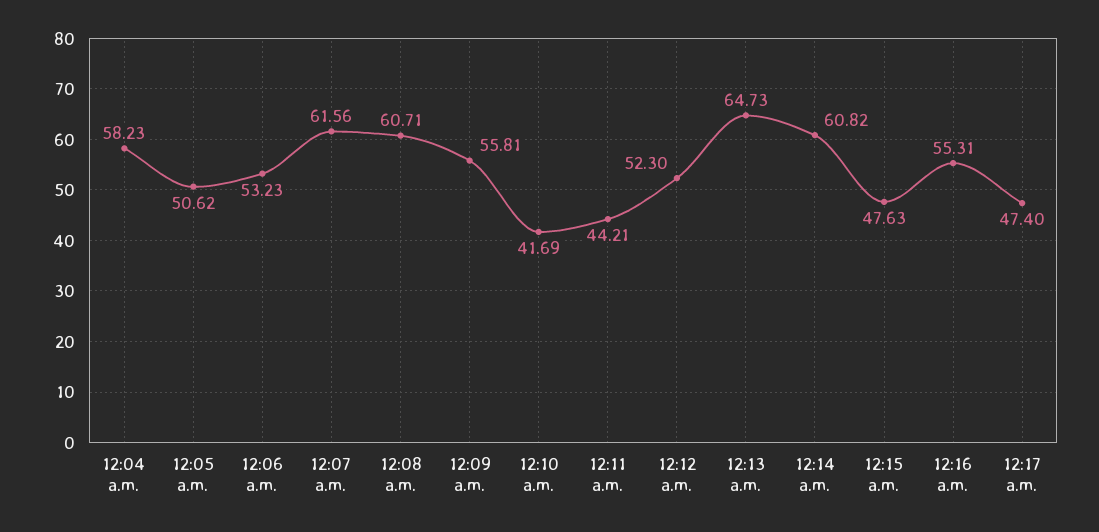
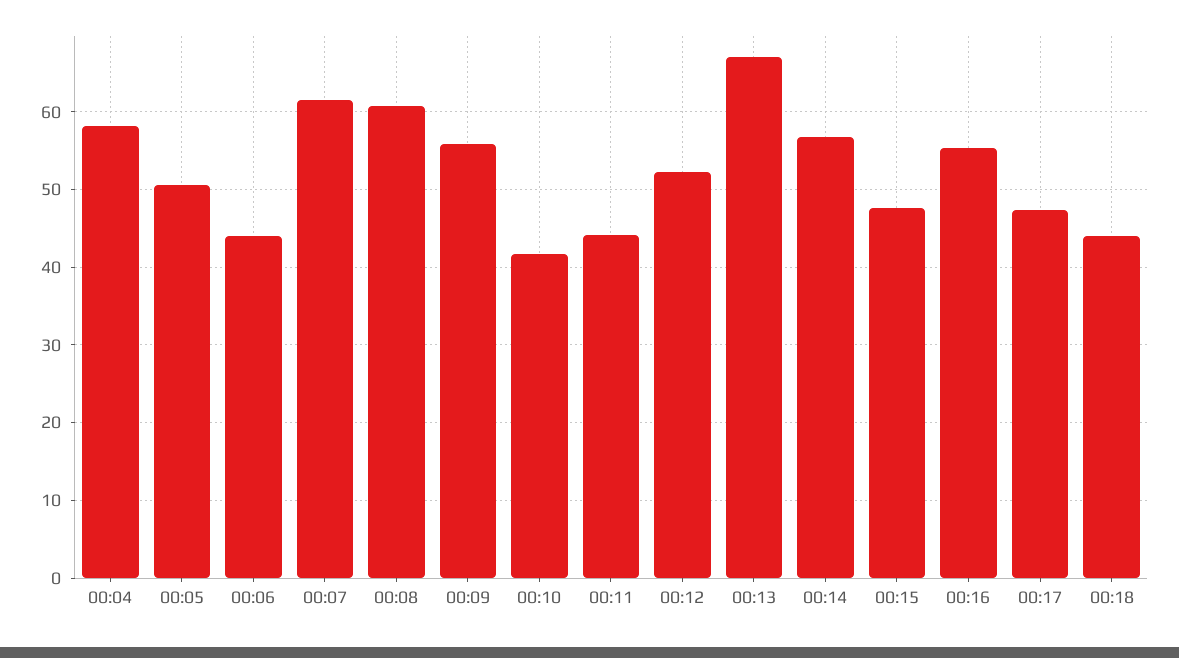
12:06 a.m.: 53.23 -> 44
12:13 a.m.: 64.73 -> 67
12:14 a.m.: 60.82 -> 57
00:18: none -> 44

